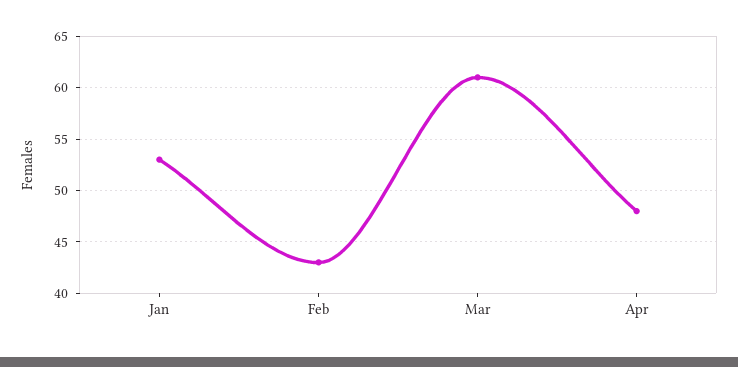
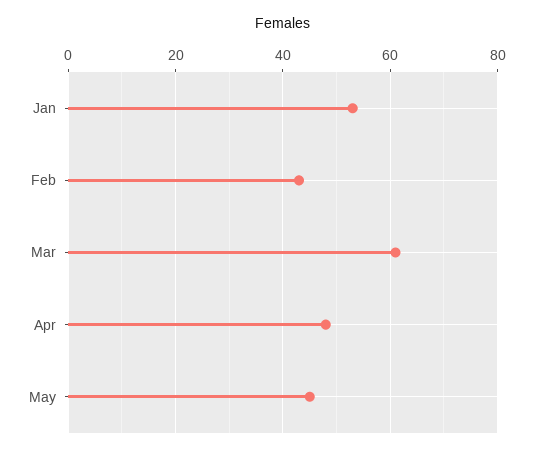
May: none -> 45

